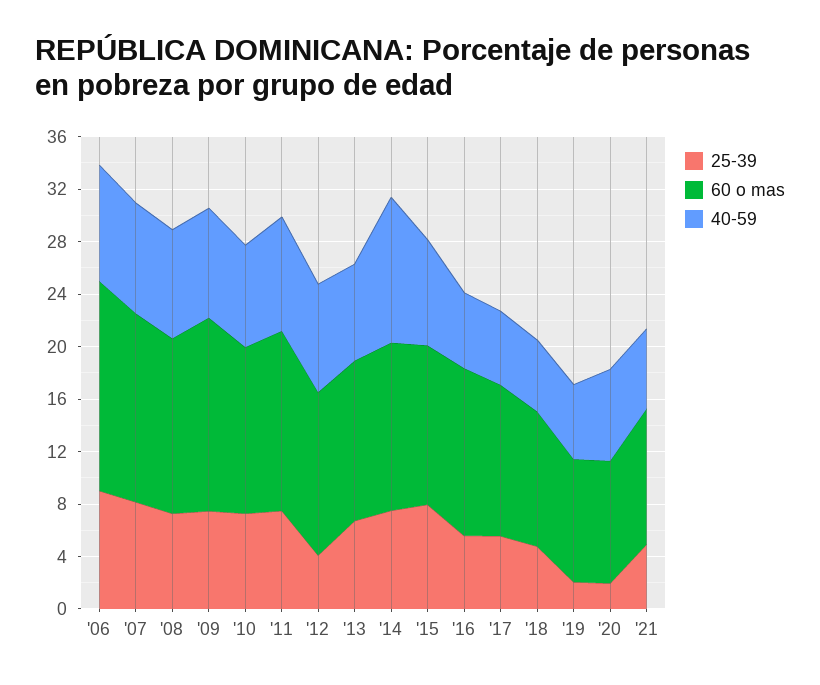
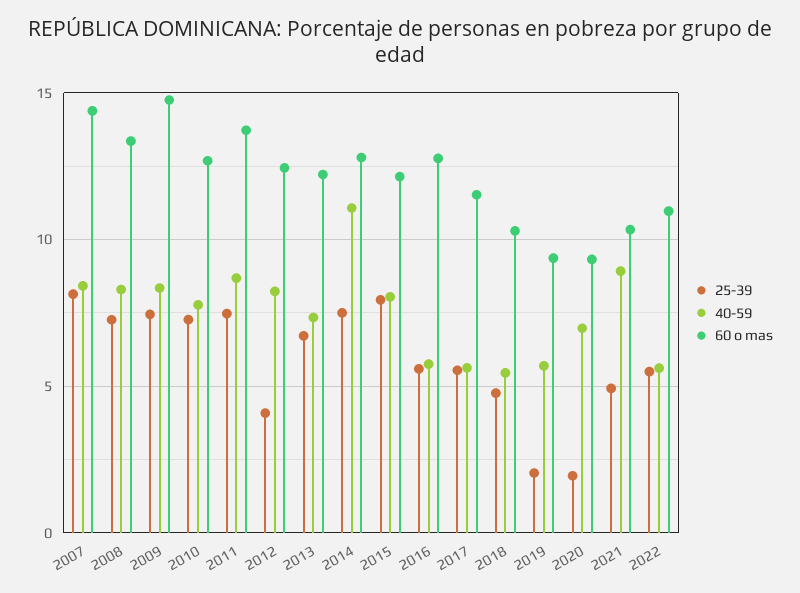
25-39, '06: 9 -> none
60 o mas, '06: 16 -> none
40-59, '06: 9 -> none
40-59, '21: 6 -> 9
25-39, 2022: none -> 5.5
40-59, 2022: none -> 5.5
60 o mas, 2022: none -> 11

